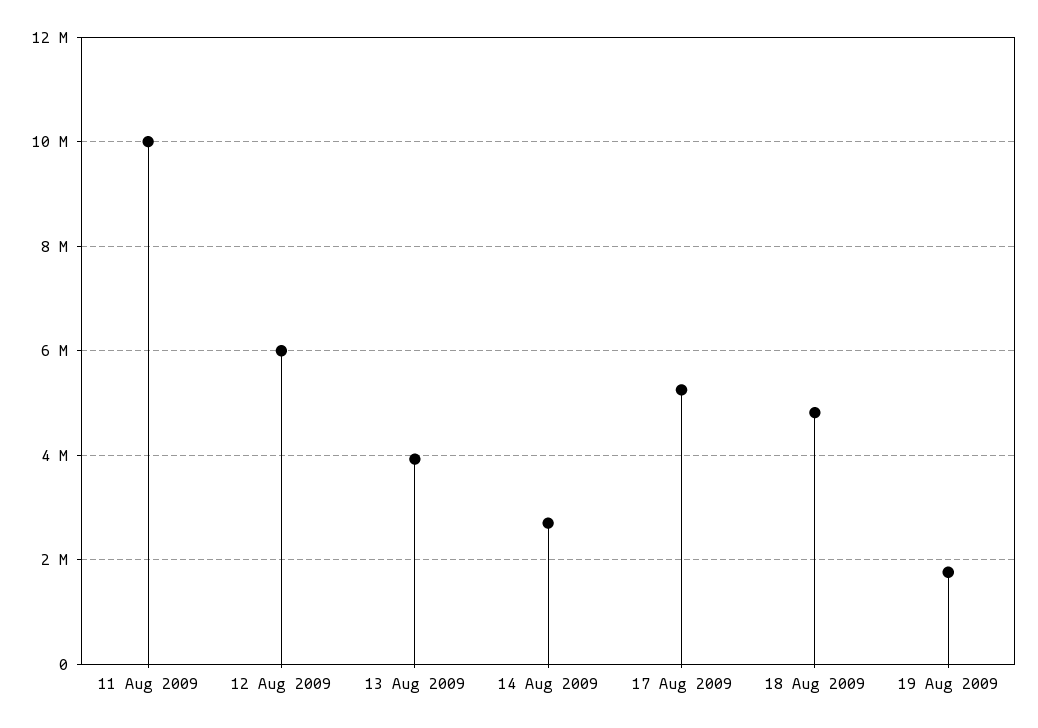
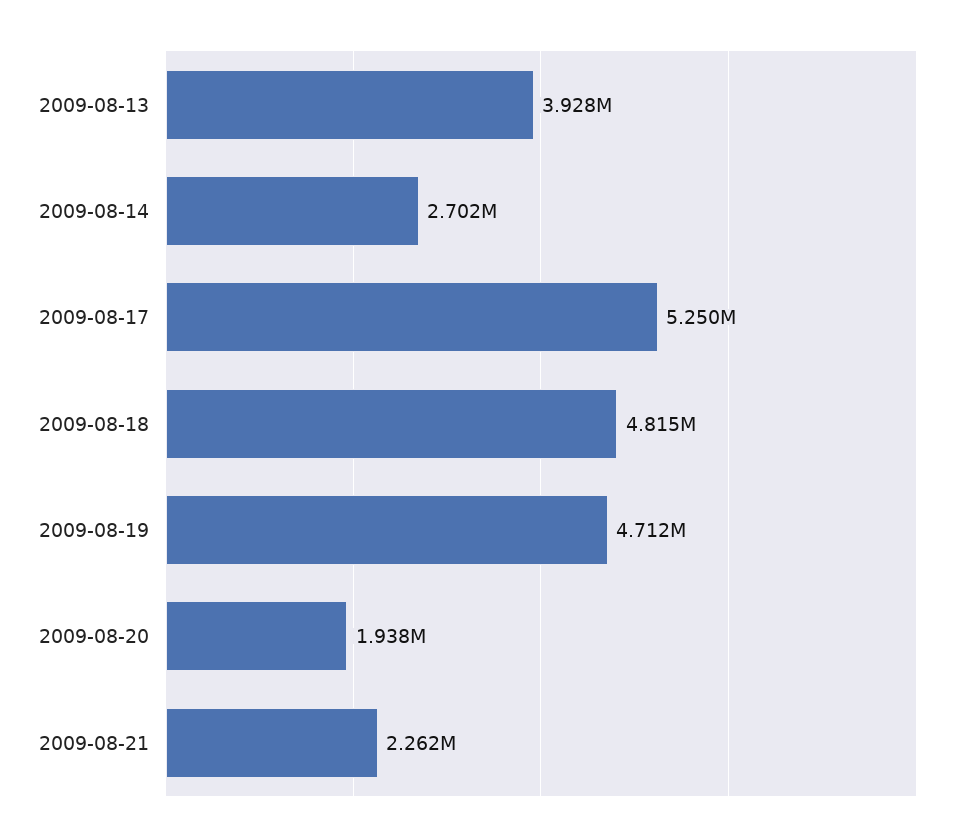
11 Aug 2009: 10000000 -> none
12 Aug 2009: 6000000 -> none
19 Aug 2009: 1800000 -> 4712000
2009-08-20: none -> 1938000
2009-08-21: none -> 2262000

